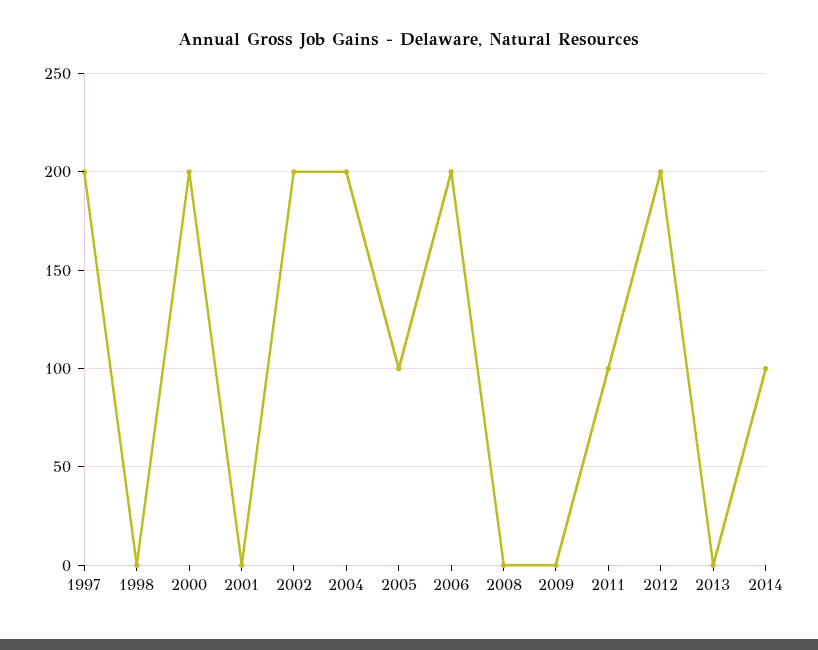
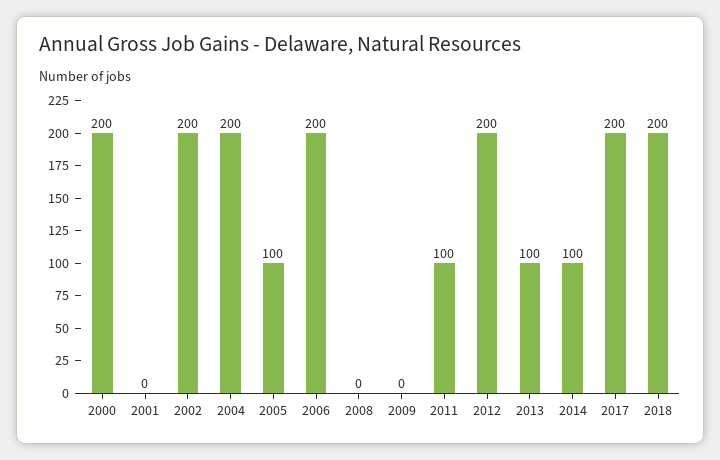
1997: 200 -> none
1998: 0 -> none
2013: 0 -> 100
2017: none -> 200
2018: none -> 200

